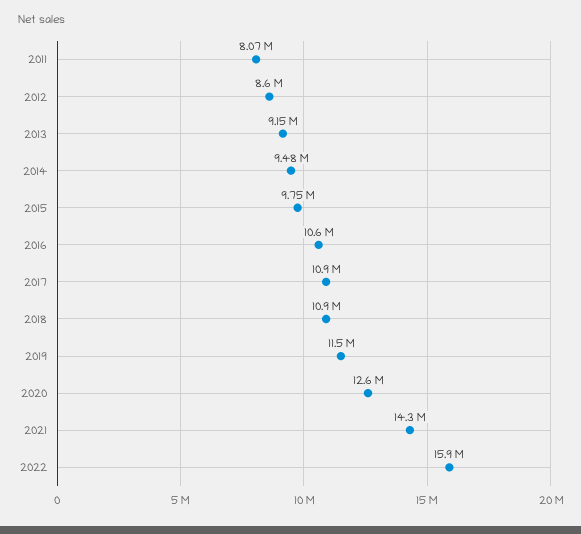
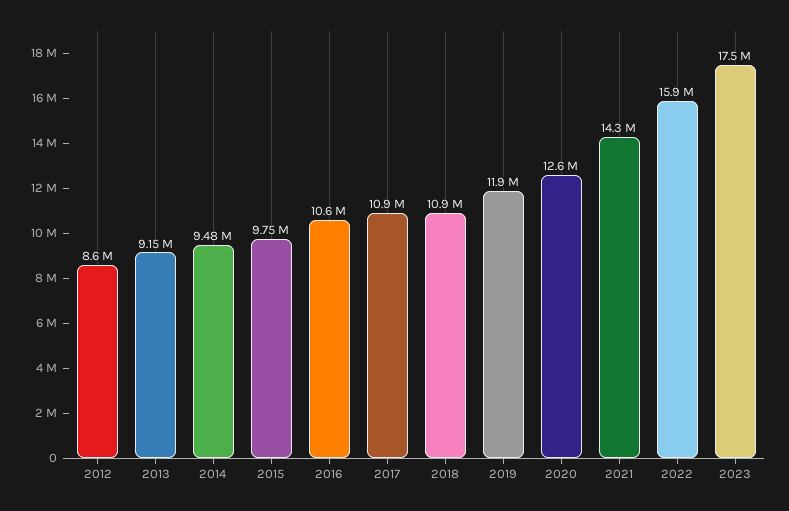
2011: 8070000 -> none
2019: 11500000 -> 11900000
2023: none -> 17500000

